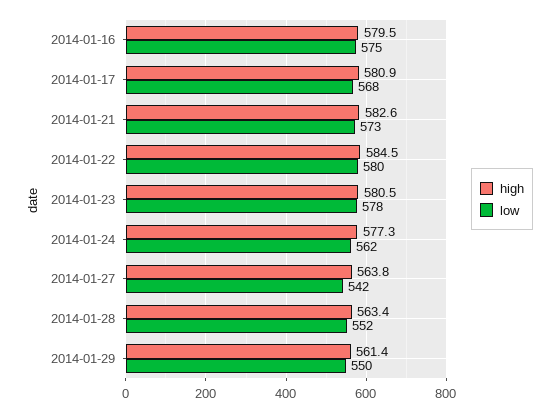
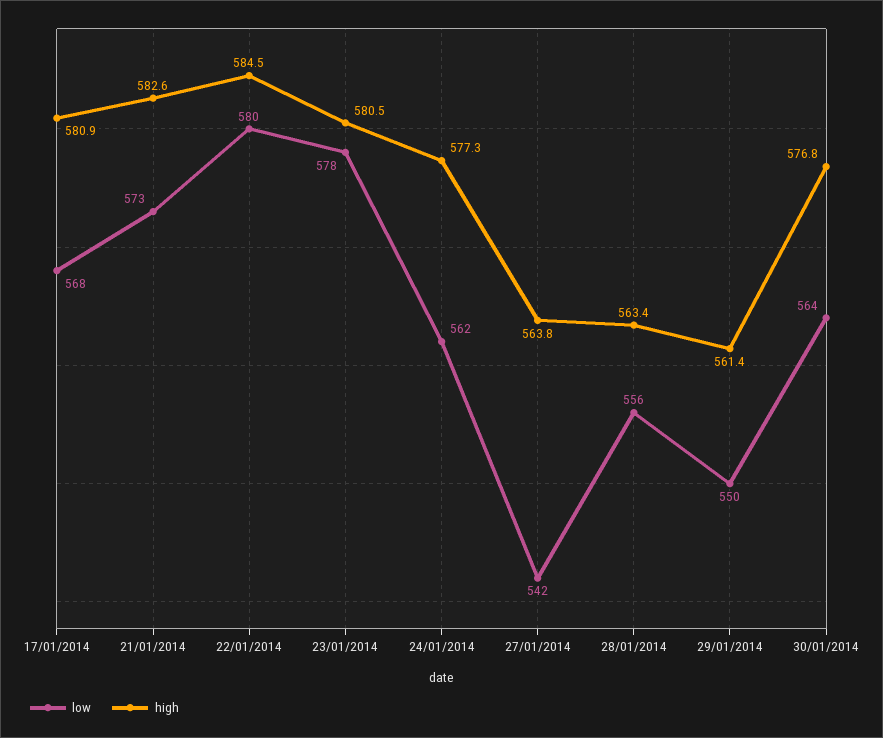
high, 2014-01-16: 579.5 -> none
low, 2014-01-16: 575 -> none
low, 2014-01-28: 552 -> 556
low, 30/01/2014: none -> 564
high, 30/01/2014: none -> 576.8

